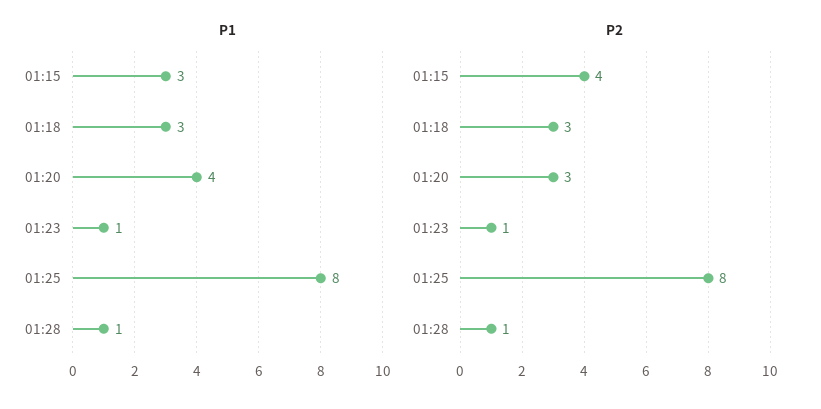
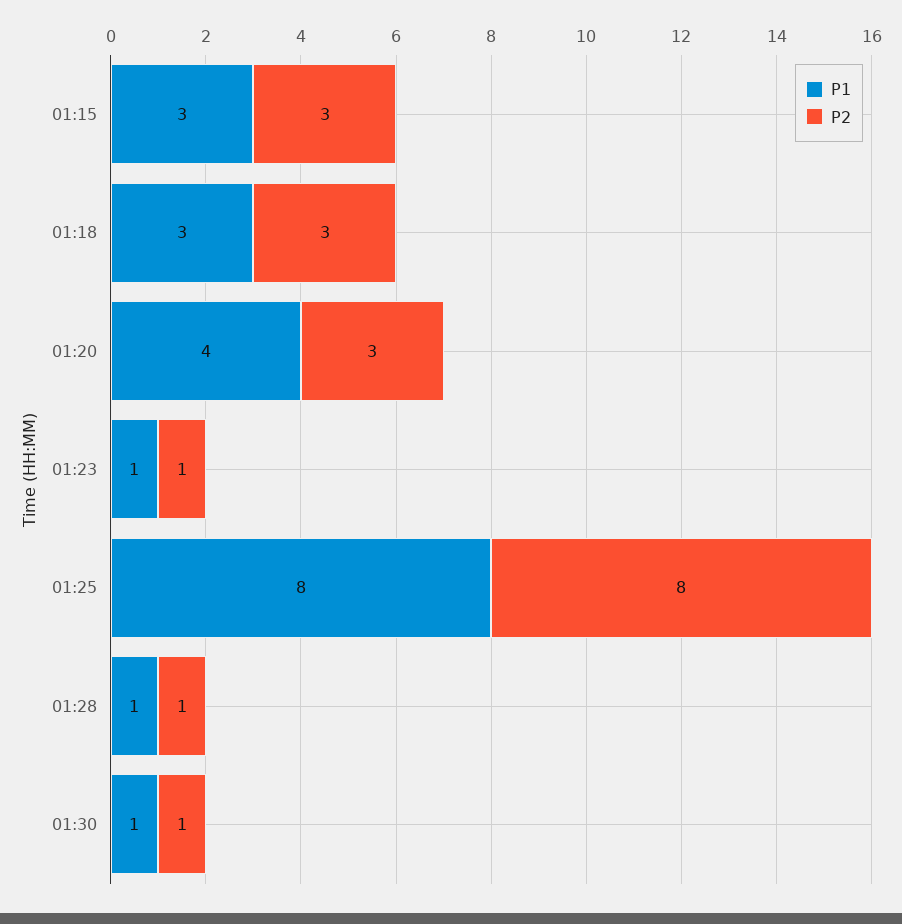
P2, 01:15: 4 -> 3
P1, 01:30: none -> 1
P2, 01:30: none -> 1

